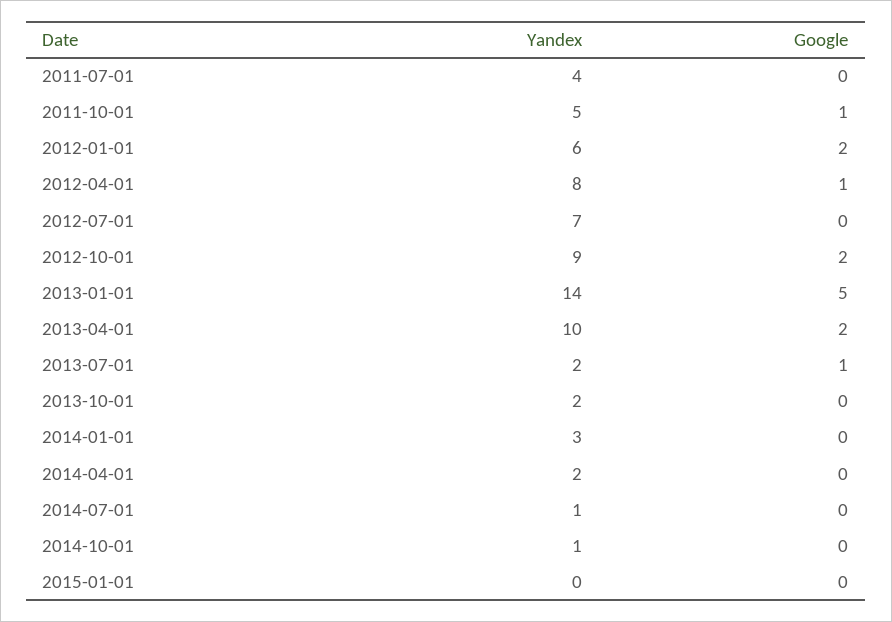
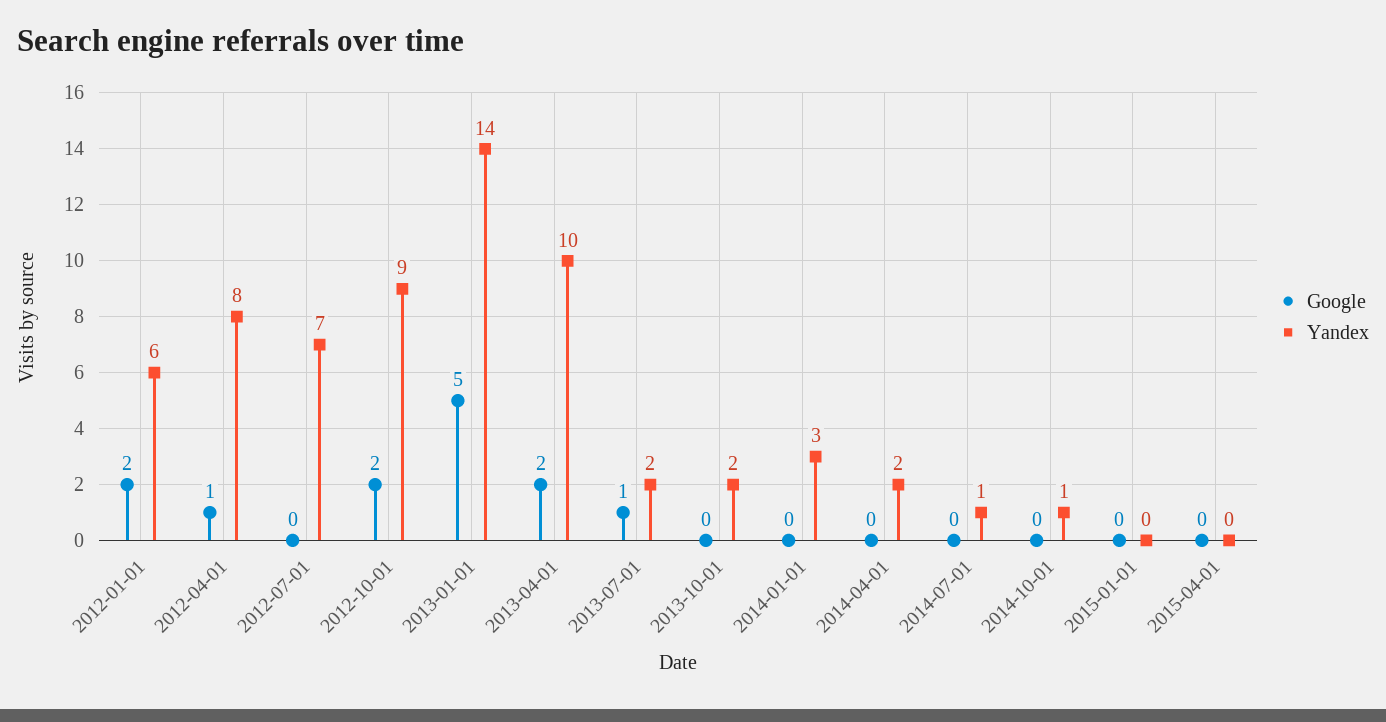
Yandex, 2011-07-01: 4 -> none
Google, 2011-07-01: 0 -> none
Yandex, 2011-10-01: 5 -> none
Google, 2011-10-01: 1 -> none
Google, 2015-04-01: none -> 0
Yandex, 2015-04-01: none -> 0

